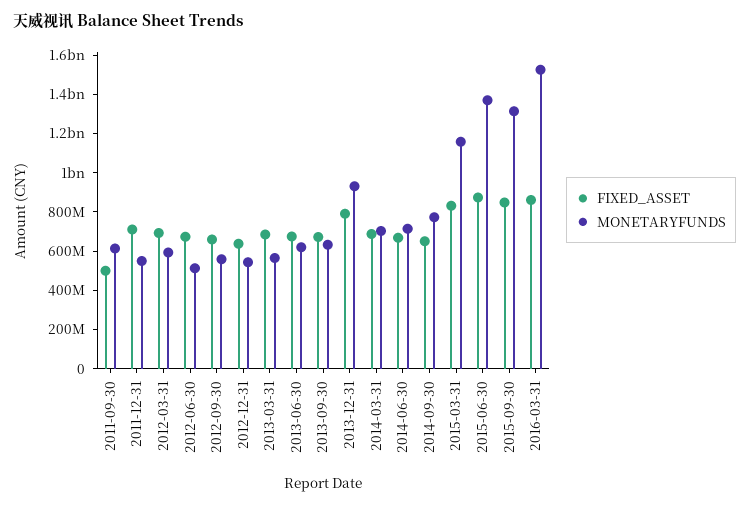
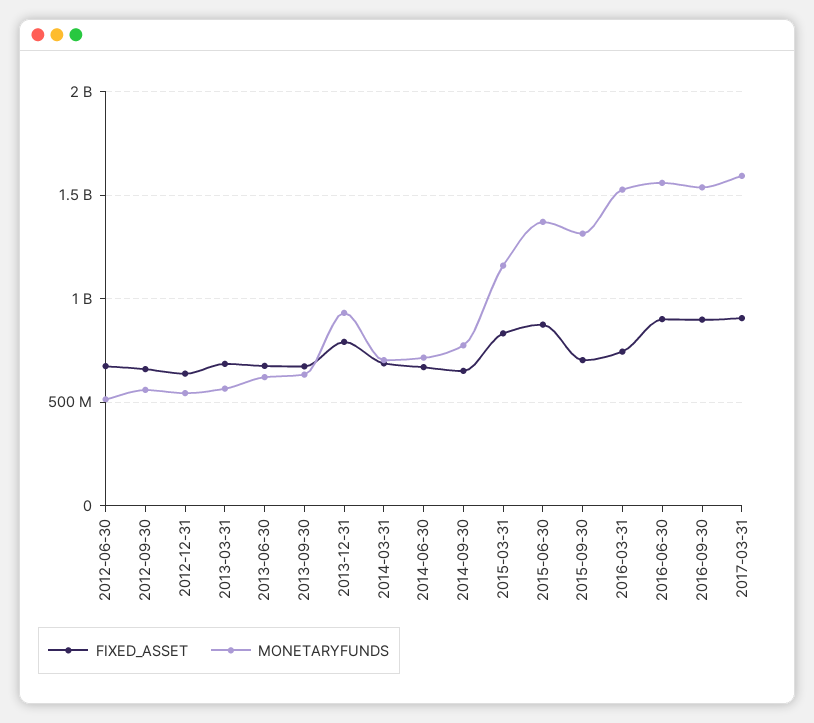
FIXED_ASSET, 2011-09-30: 500000000 -> none
MONETARYFUNDS, 2011-09-30: 600000000 -> none
FIXED_ASSET, 2011-12-31: 700000000 -> none
MONETARYFUNDS, 2011-12-31: 550000000 -> none
FIXED_ASSET, 2012-03-31: 700000000 -> none
MONETARYFUNDS, 2012-03-31: 600000000 -> none
FIXED_ASSET, 2015-09-30: 850000000 -> 700000000
FIXED_ASSET, 2016-03-31: 850000000 -> 750000000
FIXED_ASSET, 2016-06-30: none -> 900000000
MONETARYFUNDS, 2016-06-30: none -> 1550000000
FIXED_ASSET, 2016-09-30: none -> 900000000
MONETARYFUNDS, 2016-09-30: none -> 1550000000
FIXED_ASSET, 2017-03-31: none -> 900000000
MONETARYFUNDS, 2017-03-31: none -> 1600000000

